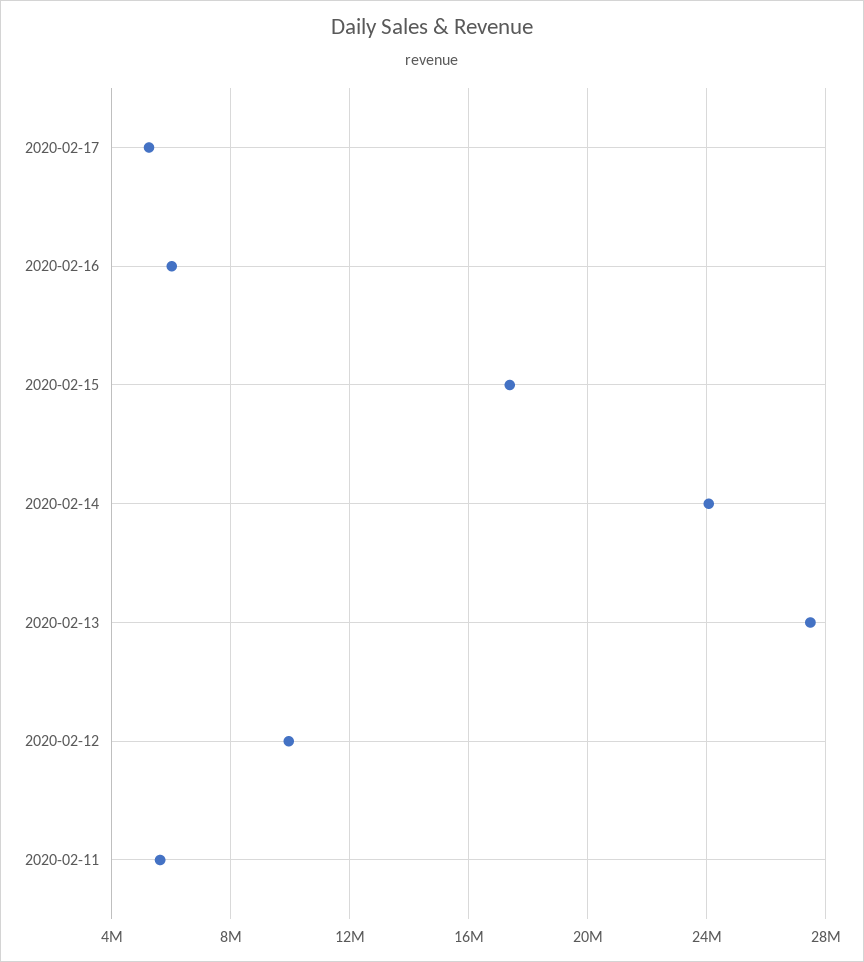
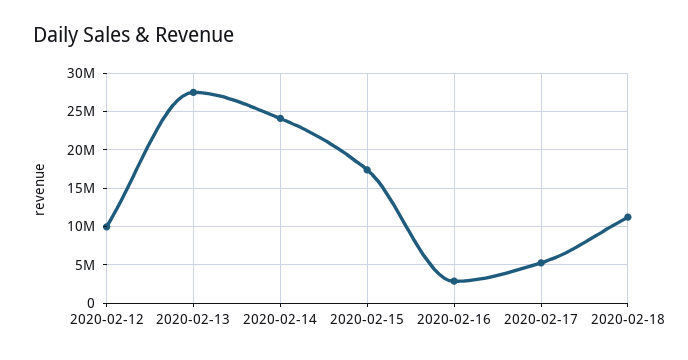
2020-02-16: 6000000 -> 3000000
2020-02-11: 5500000 -> none
2020-02-18: none -> 11000000

